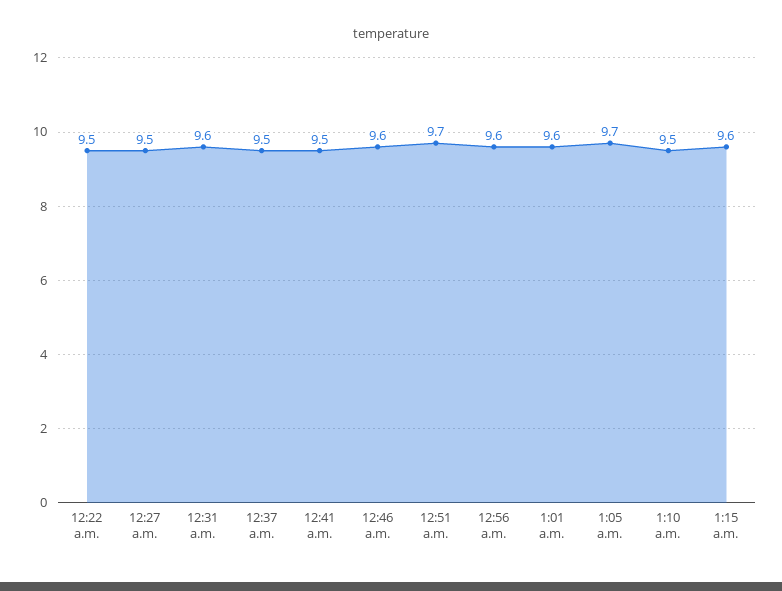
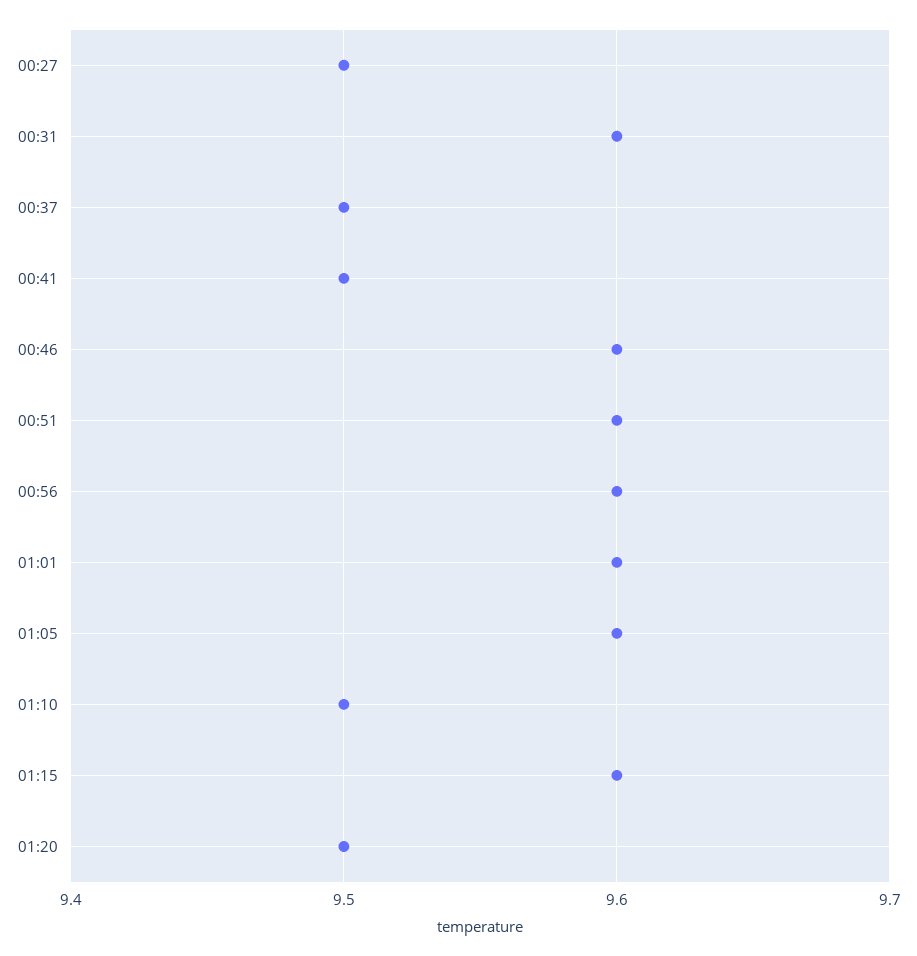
12:22 a.m.: 9.5 -> none
12:51 a.m.: 9.7 -> 9.6
1:05 a.m.: 9.7 -> 9.6
01:20: none -> 9.5

